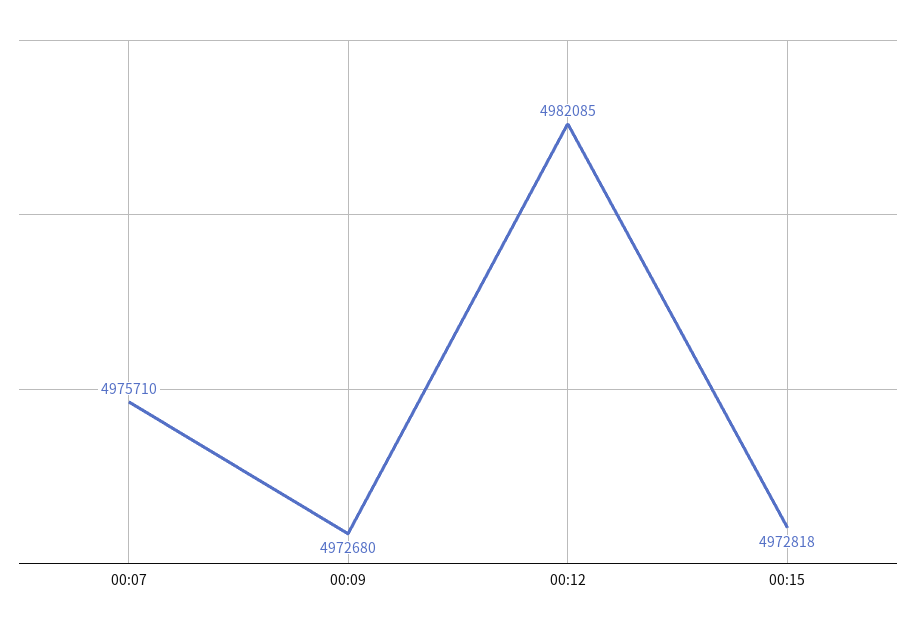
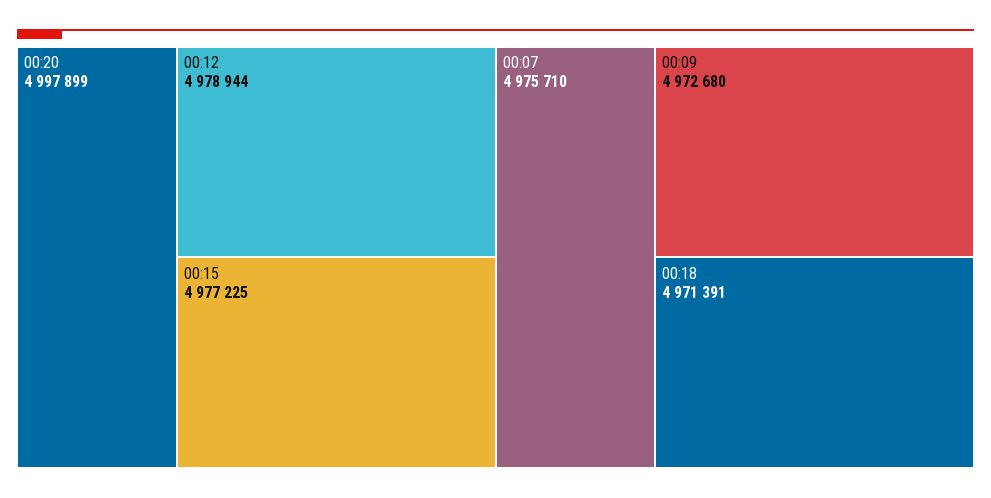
00:12: 4982085 -> 4978944
00:15: 4972818 -> 4977225
00:20: none -> 4997899
00:18: none -> 4971391

